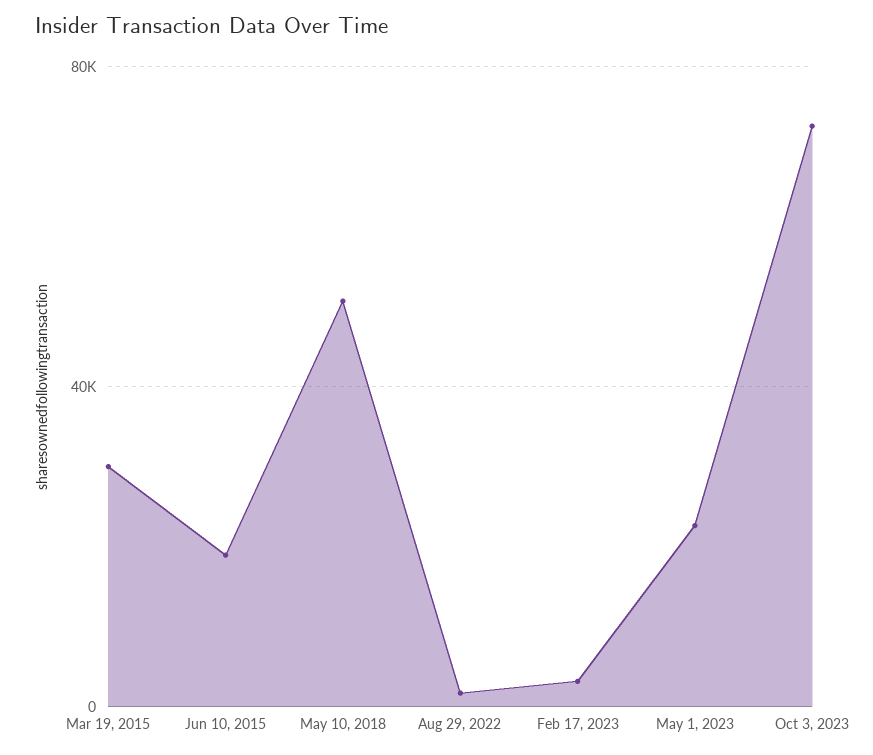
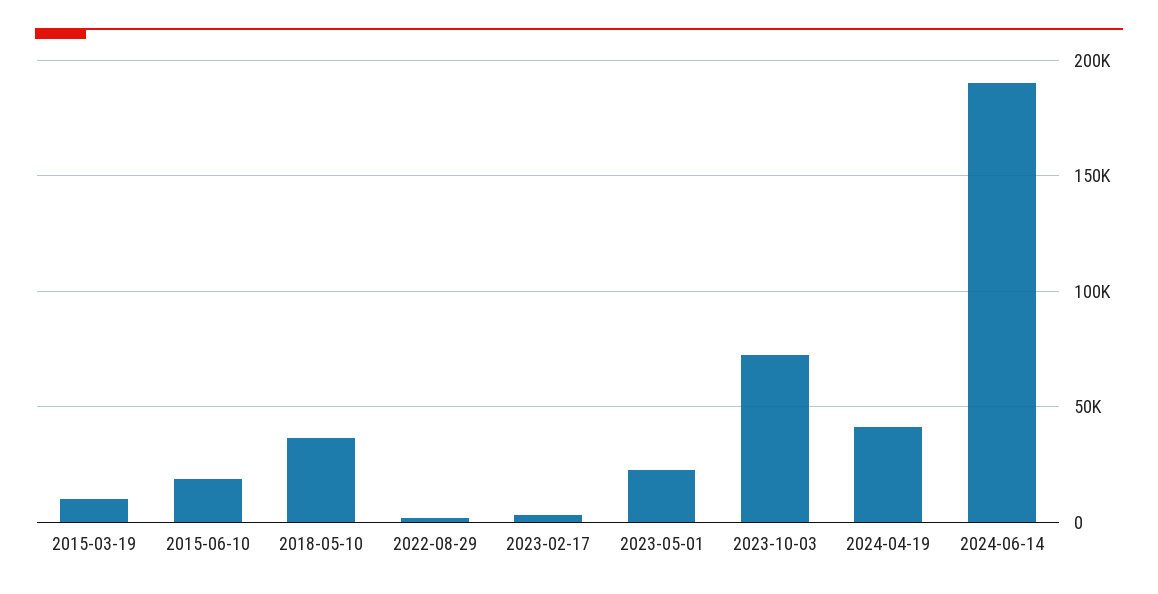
Mar 19, 2015: 30000 -> 10000
May 10, 2018: 50000 -> 35000
2024-04-19: none -> 40000
2024-06-14: none -> 190000

